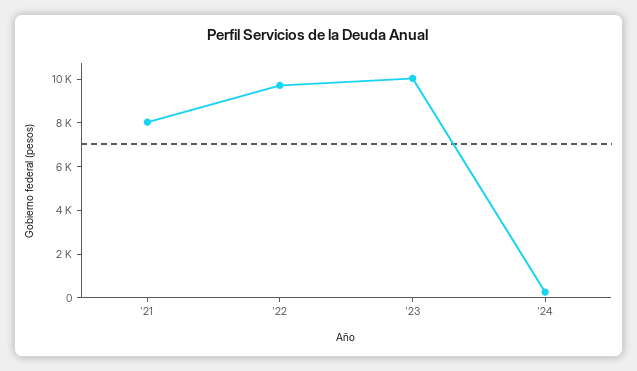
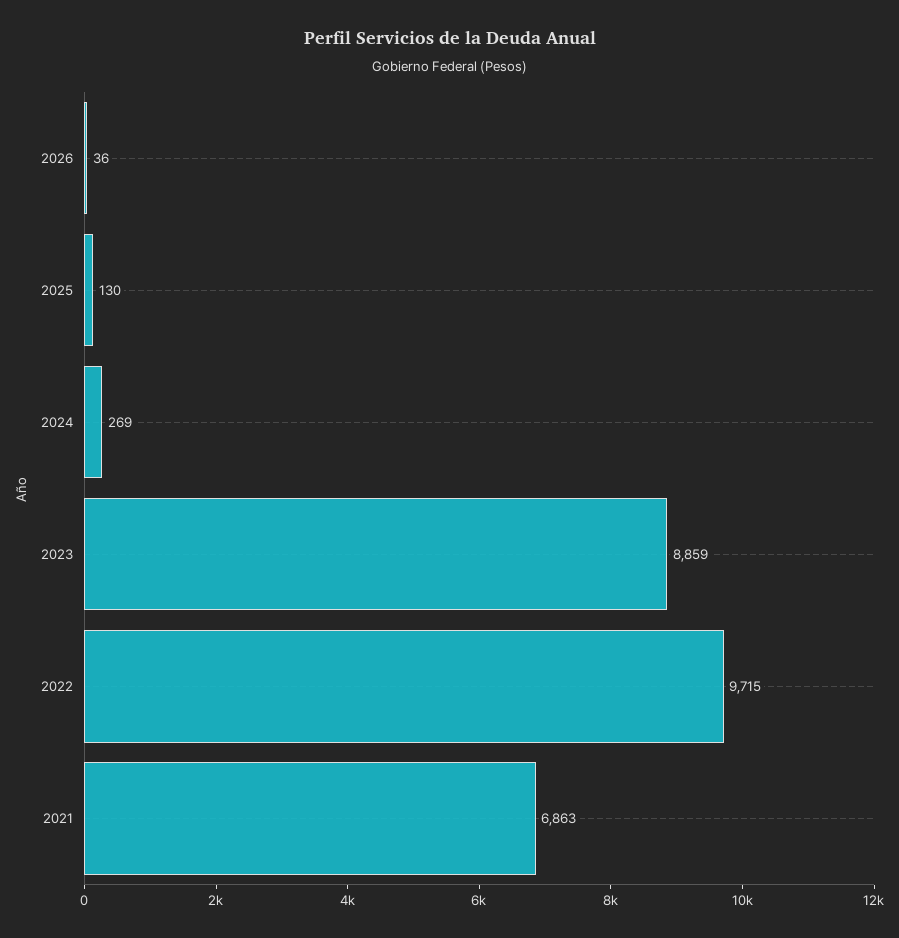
'21: 8000 -> 6863
'23: 10000 -> 8859
2026: none -> 36
2025: none -> 130

